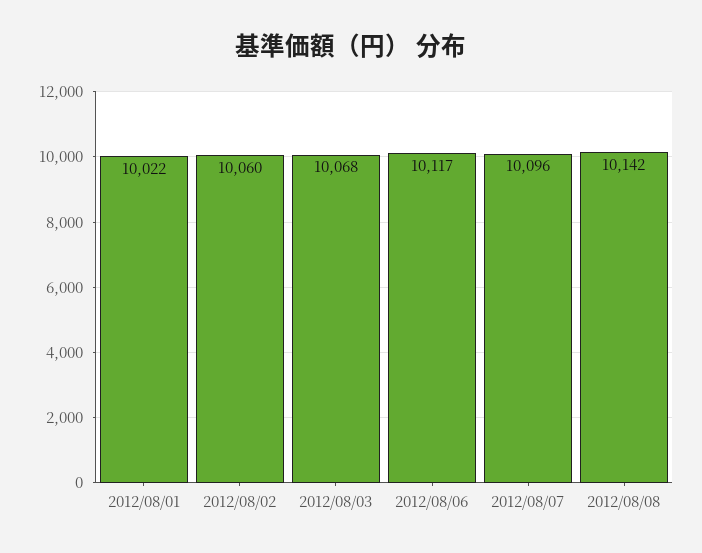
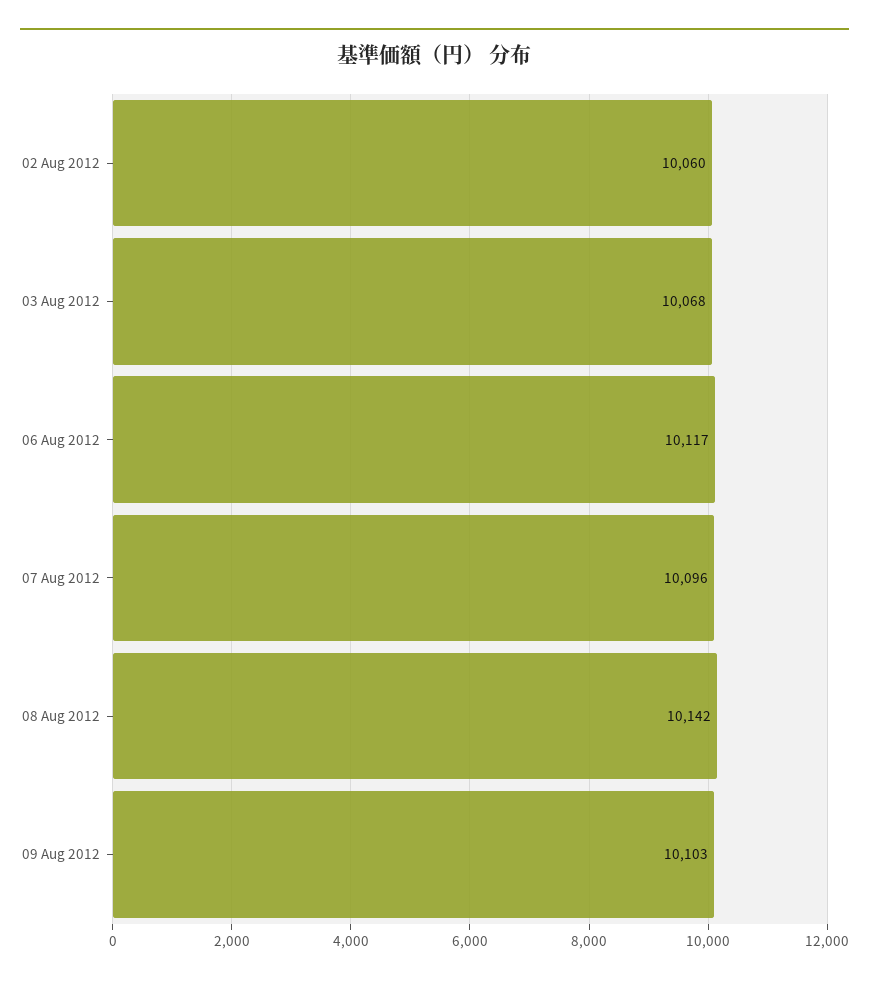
2012/08/01: 10022 -> none
09 Aug 2012: none -> 10103

